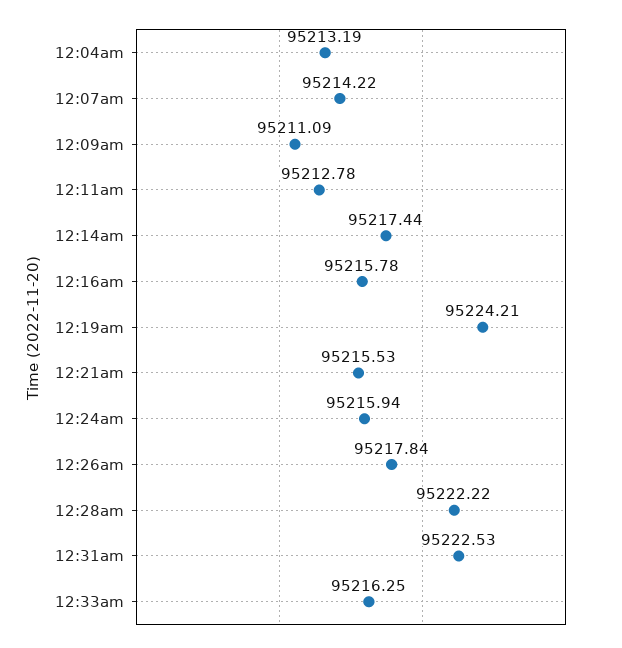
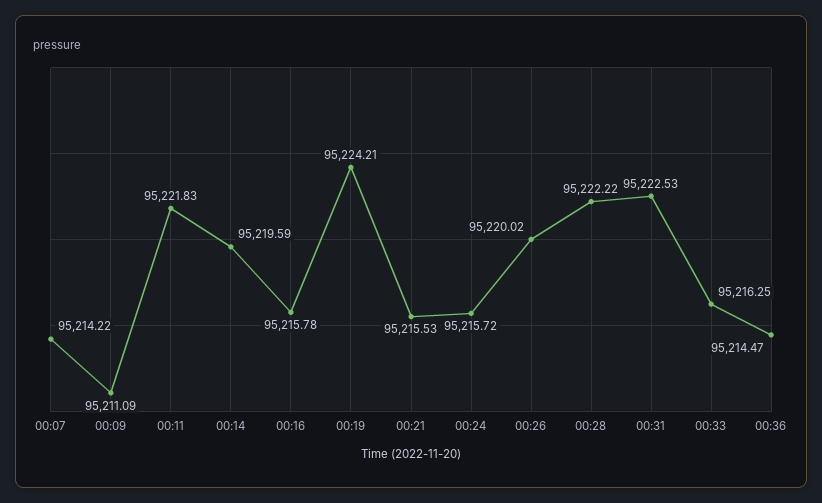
12:04am: 95213.19 -> none
12:11am: 95212.78 -> 95221.83
12:14am: 95217.44 -> 95219.59
12:24am: 95215.94 -> 95215.72
12:26am: 95217.84 -> 95220.02
00:36: none -> 95214.47

